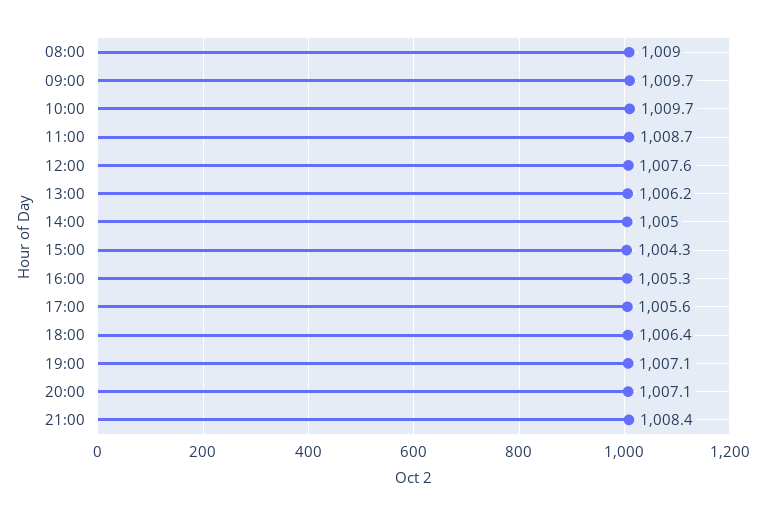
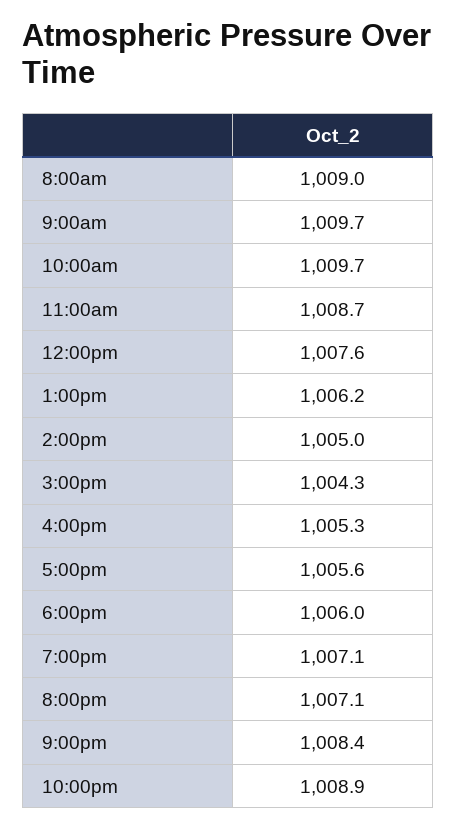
18:00: 1006.4 -> 1006
10:00pm: none -> 1008.9

